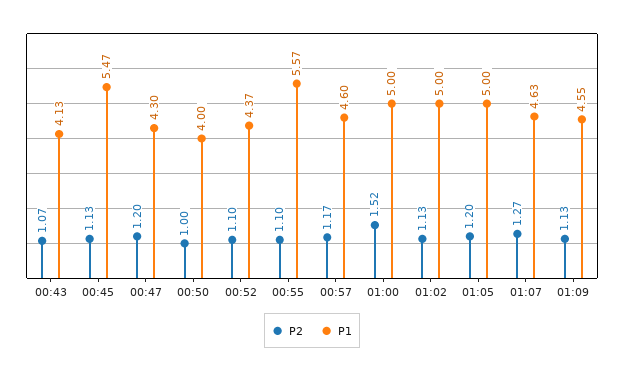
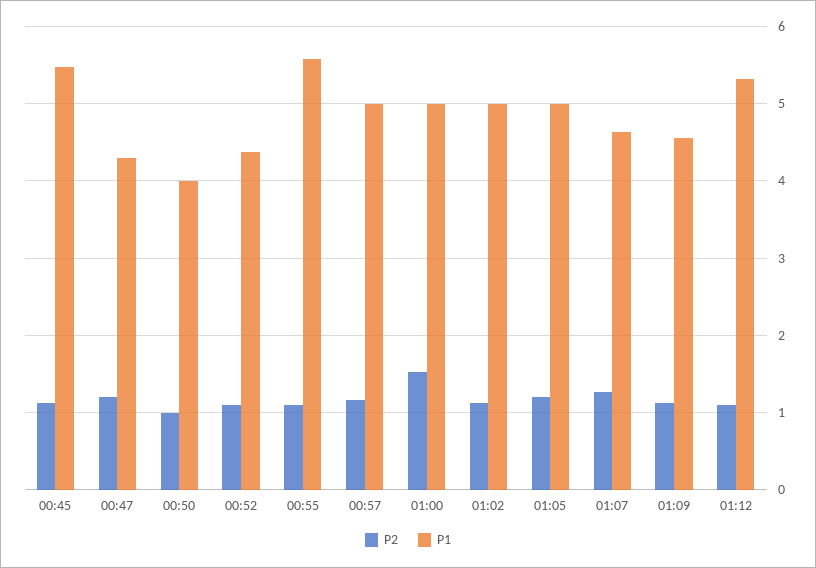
P2, 00:43: 1.07 -> none
P1, 00:43: 4.13 -> none
P1, 00:57: 4.6 -> 5
P2, 01:12: none -> 1.1
P1, 01:12: none -> 5.3

